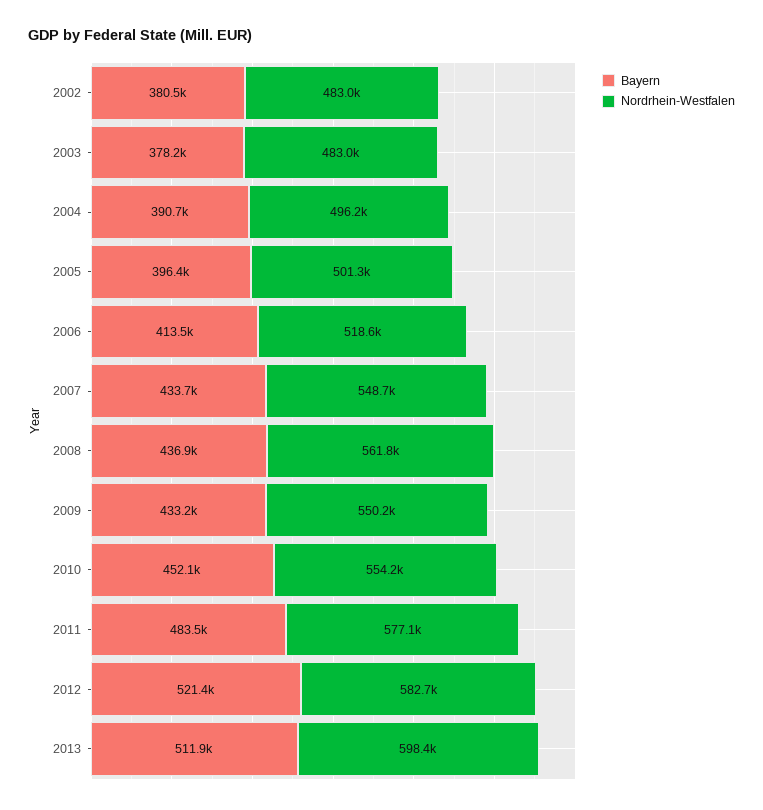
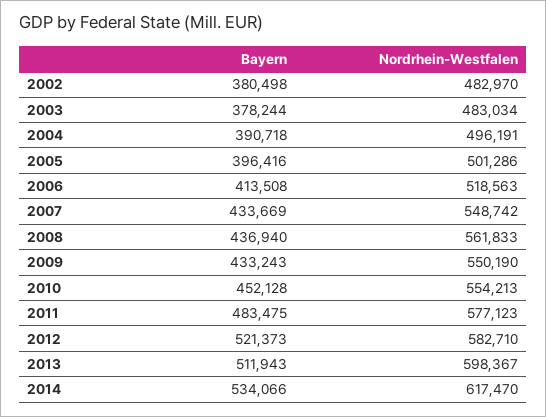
Bayern, 2014: none -> 534066
Nordrhein-Westfalen, 2014: none -> 617470

